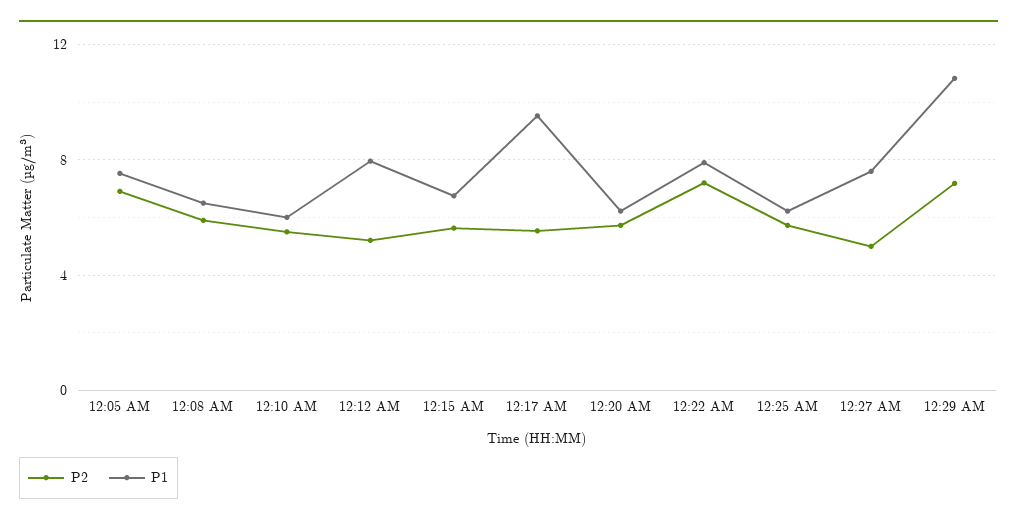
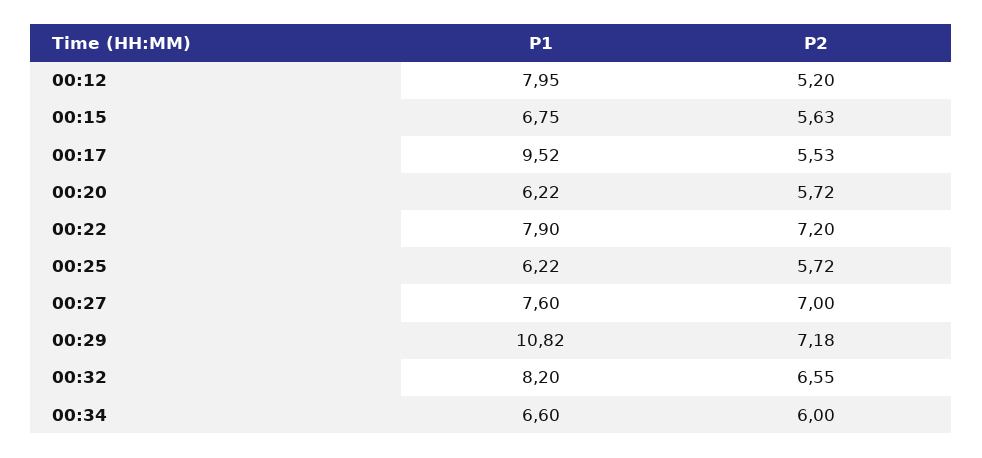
P2, 12:05 AM: 7 -> none
P1, 12:05 AM: 7.5 -> none
P2, 12:08 AM: 6 -> none
P1, 12:08 AM: 6.5 -> none
P2, 12:10 AM: 5.5 -> none
P1, 12:10 AM: 6 -> none
P2, 12:27 AM: 5 -> 7
P1, 00:32: none -> 8.2
P2, 00:32: none -> 6.55
P1, 00:34: none -> 6.6
P2, 00:34: none -> 6

